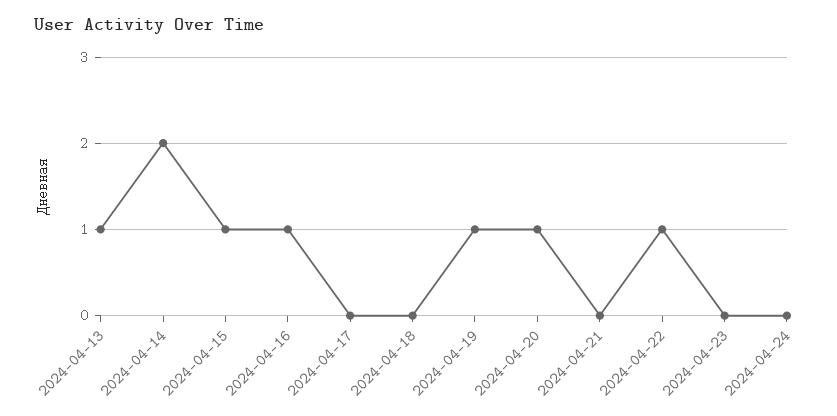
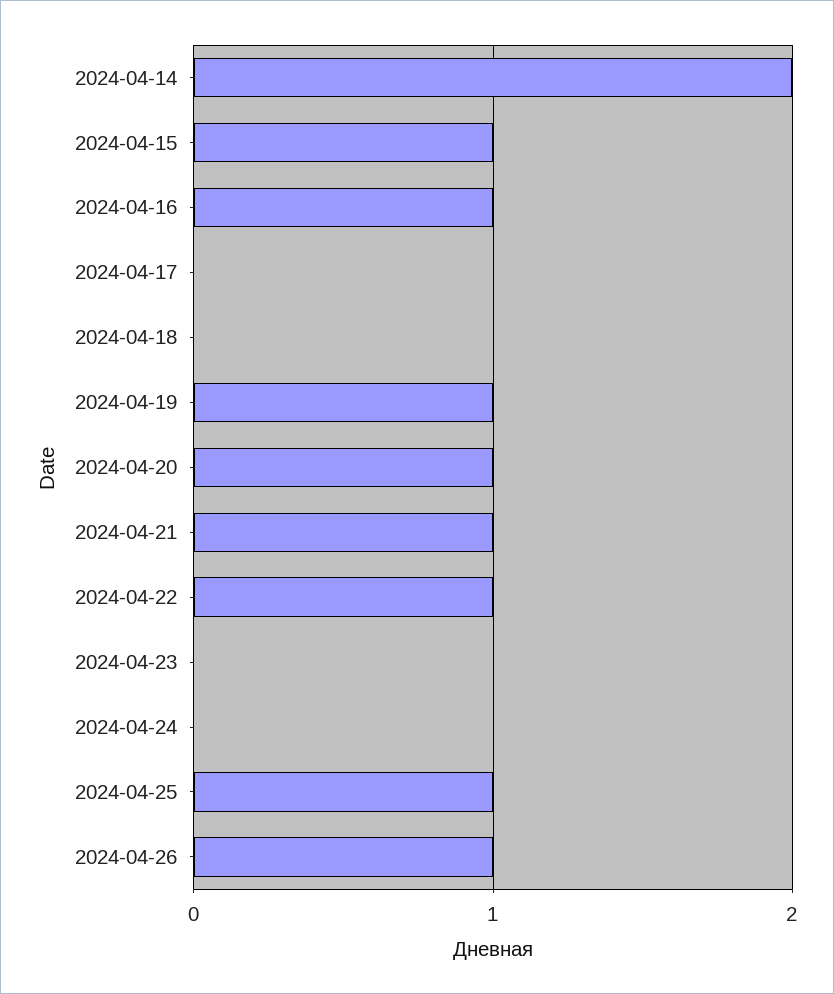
2024-04-13: 1 -> none
2024-04-21: 0 -> 1
2024-04-25: none -> 1
2024-04-26: none -> 1

